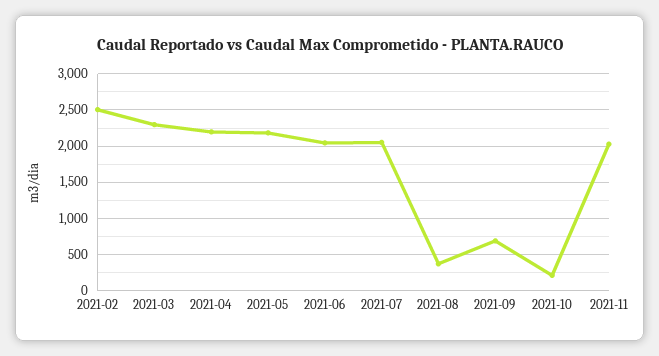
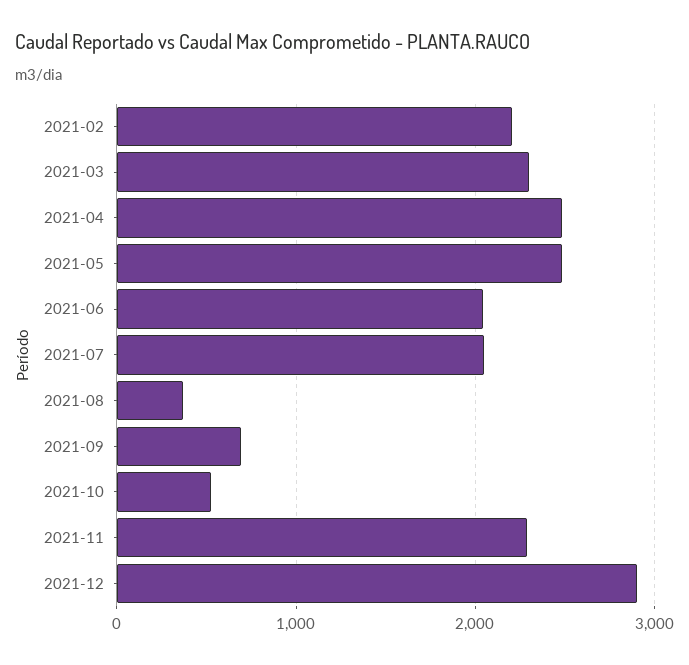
2021-02: 2500 -> 2200
2021-04: 2200 -> 2500
2021-05: 2200 -> 2500
2021-10: 200 -> 500
2021-11: 2000 -> 2300
2021-12: none -> 2900

